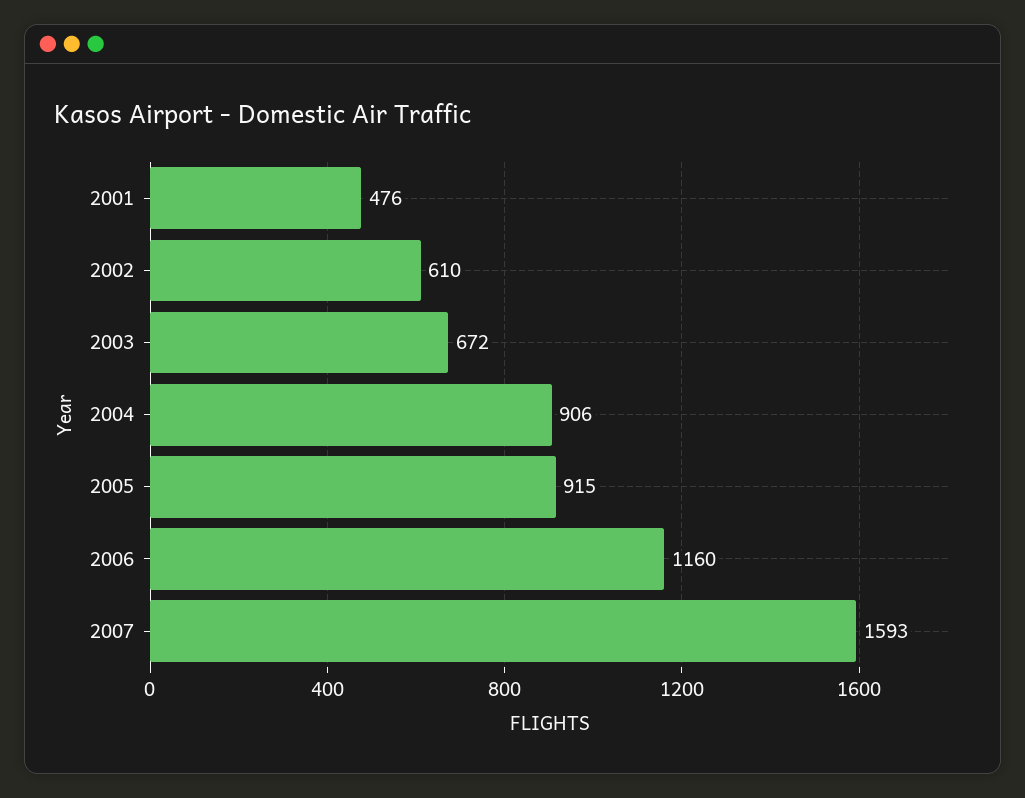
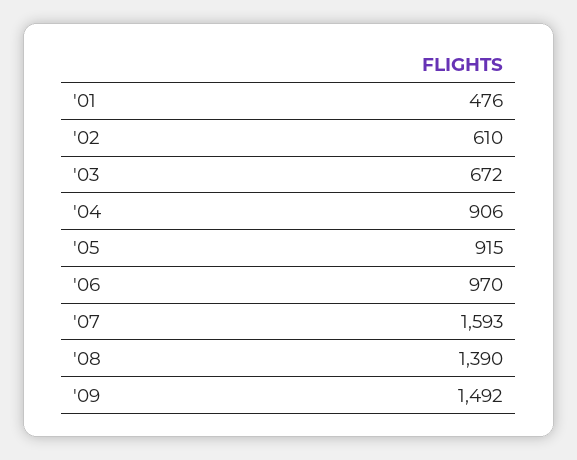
2006: 1160 -> 970
'08: none -> 1390
'09: none -> 1492

